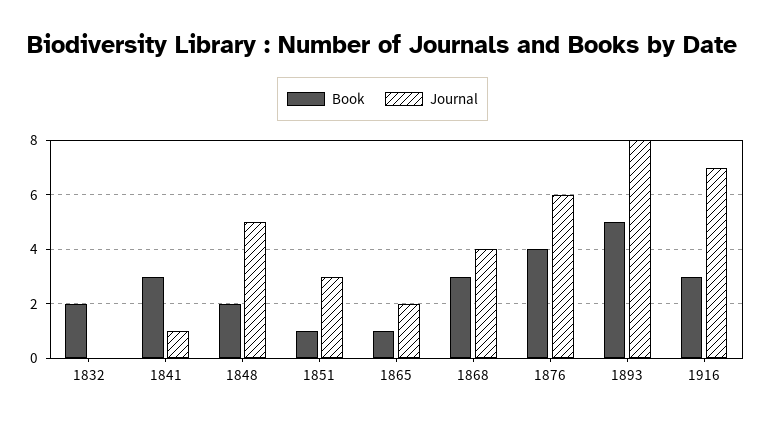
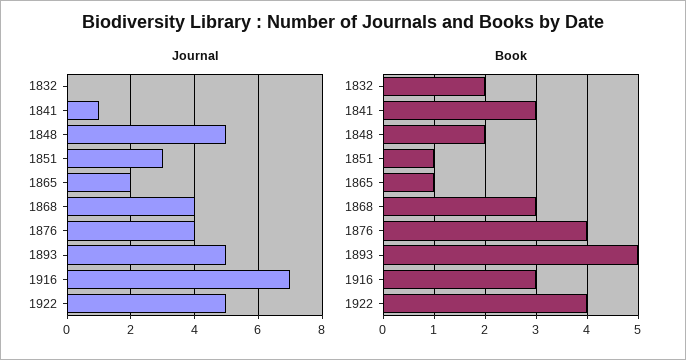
Journal, 1876: 6 -> 4
Journal, 1893: 8 -> 5
Journal, 1922: none -> 5
Book, 1922: none -> 4

